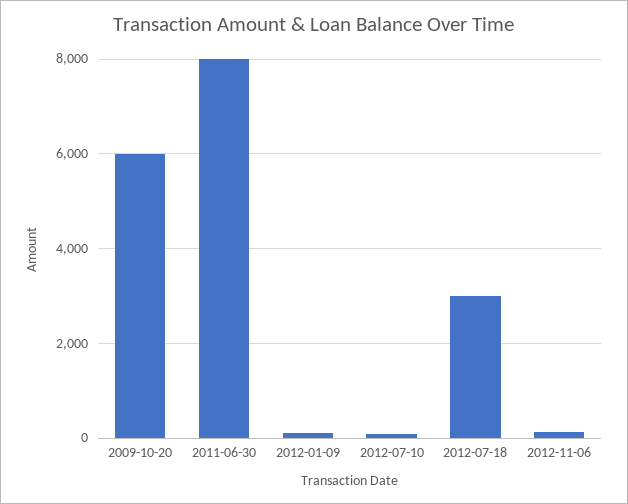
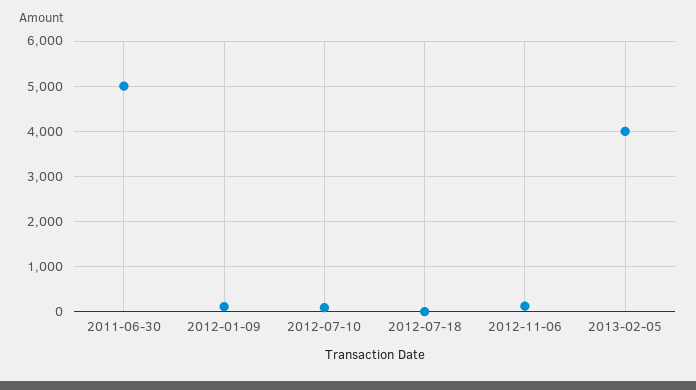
2009-10-20: 6000 -> none
2011-06-30: 8000 -> 5000
2012-07-18: 3000 -> 0
2013-02-05: none -> 4000

